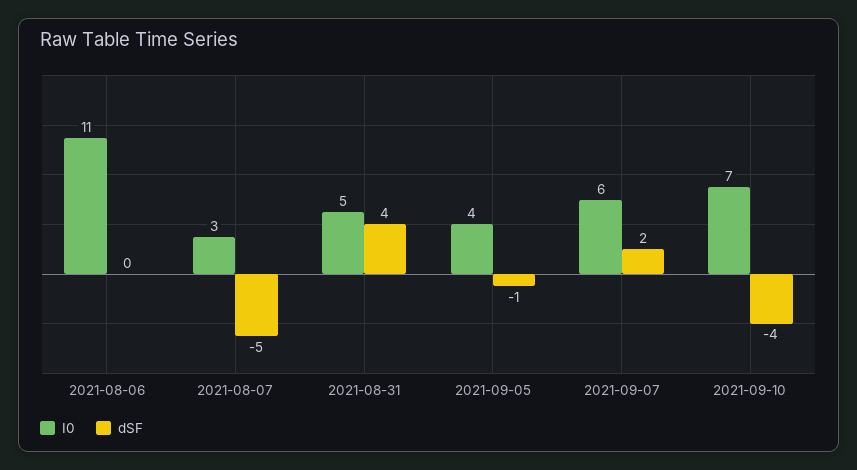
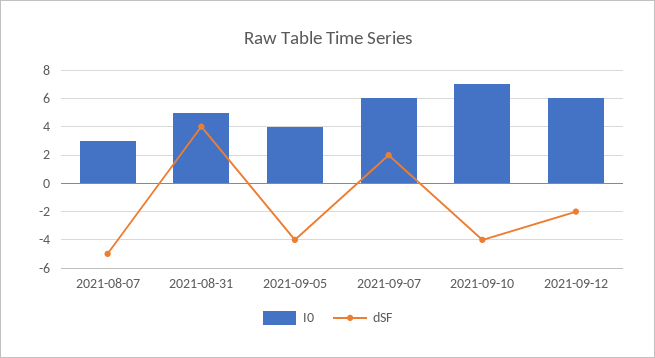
I0, 2021-08-06: 11 -> none
dSF, 2021-08-06: 0 -> none
dSF, 2021-09-05: -1 -> -4
I0, 2021-09-12: none -> 6
dSF, 2021-09-12: none -> -2

